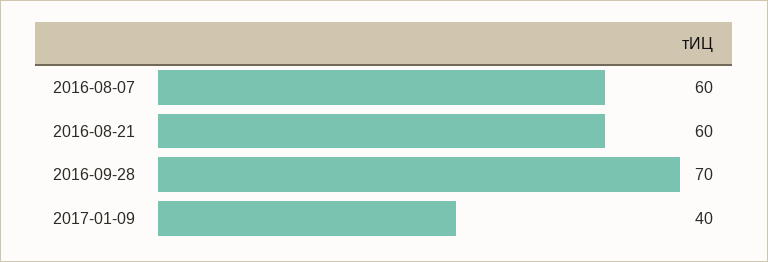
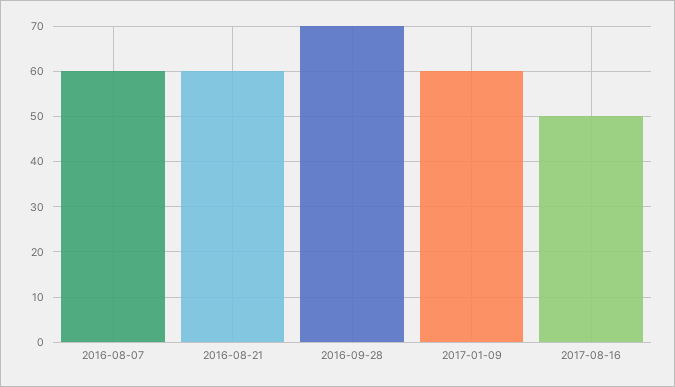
2017-01-09: 40 -> 60
2017-08-16: none -> 50

